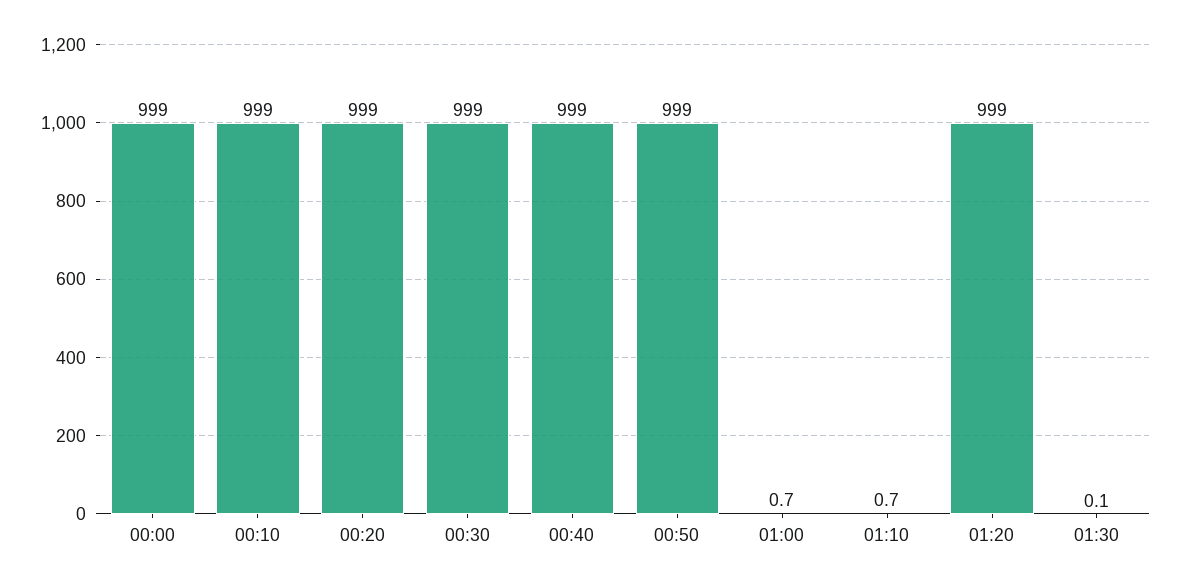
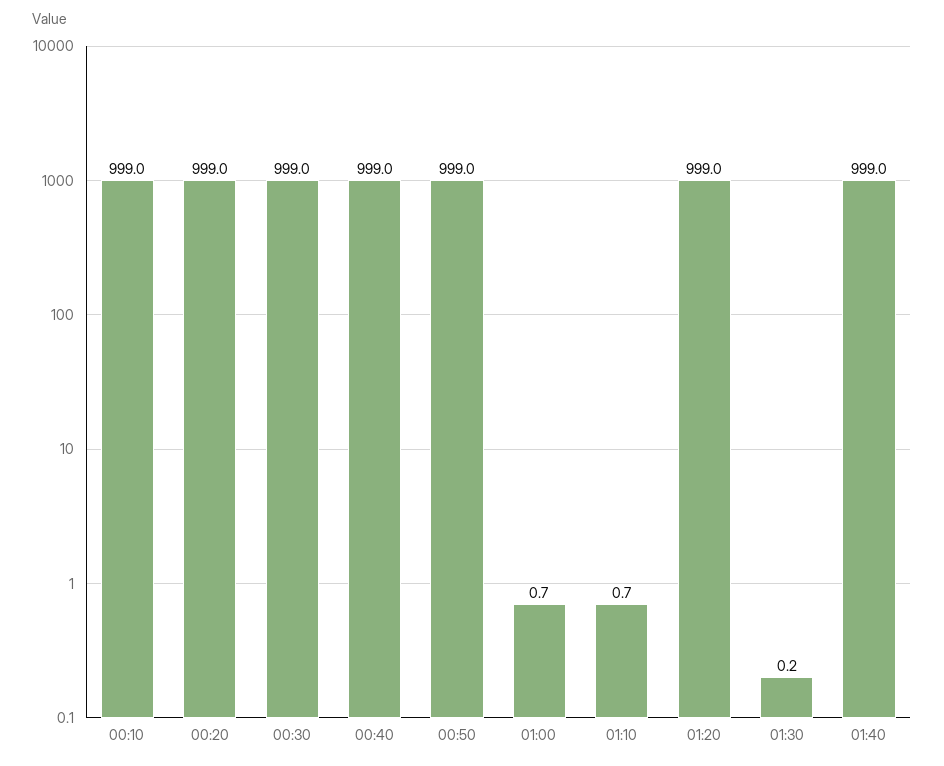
00:00: 999 -> none
01:30: 0.1 -> 0.2
01:40: none -> 999

